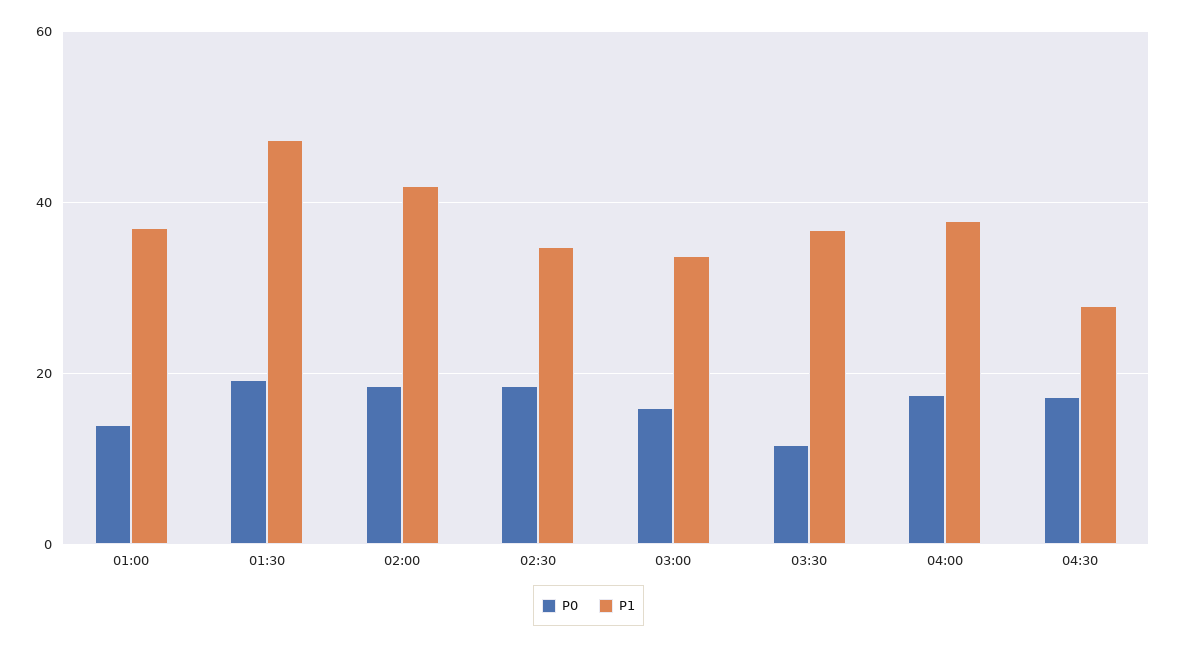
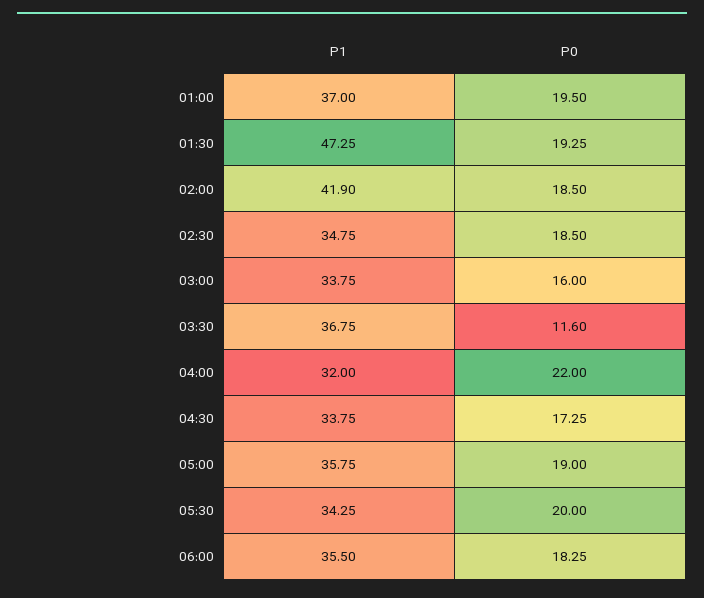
P0, 01:00: 14 -> 19.5
P0, 04:00: 18 -> 22
P1, 04:00: 38 -> 32
P1, 04:30: 28 -> 33.75
P1, 05:00: none -> 35.75
P0, 05:00: none -> 19
P1, 05:30: none -> 34.25
P0, 05:30: none -> 20
P1, 06:00: none -> 35.5
P0, 06:00: none -> 18.25

